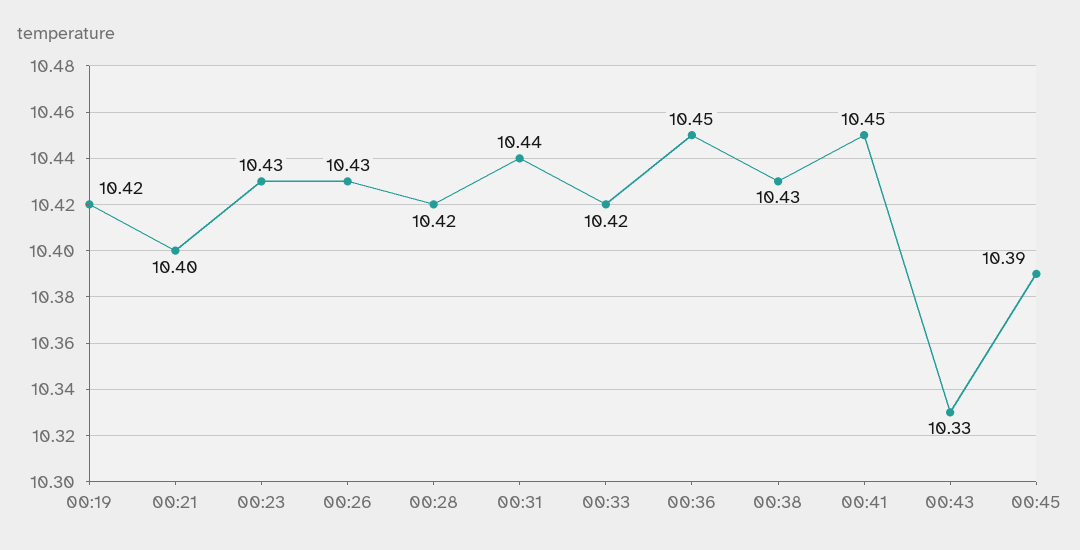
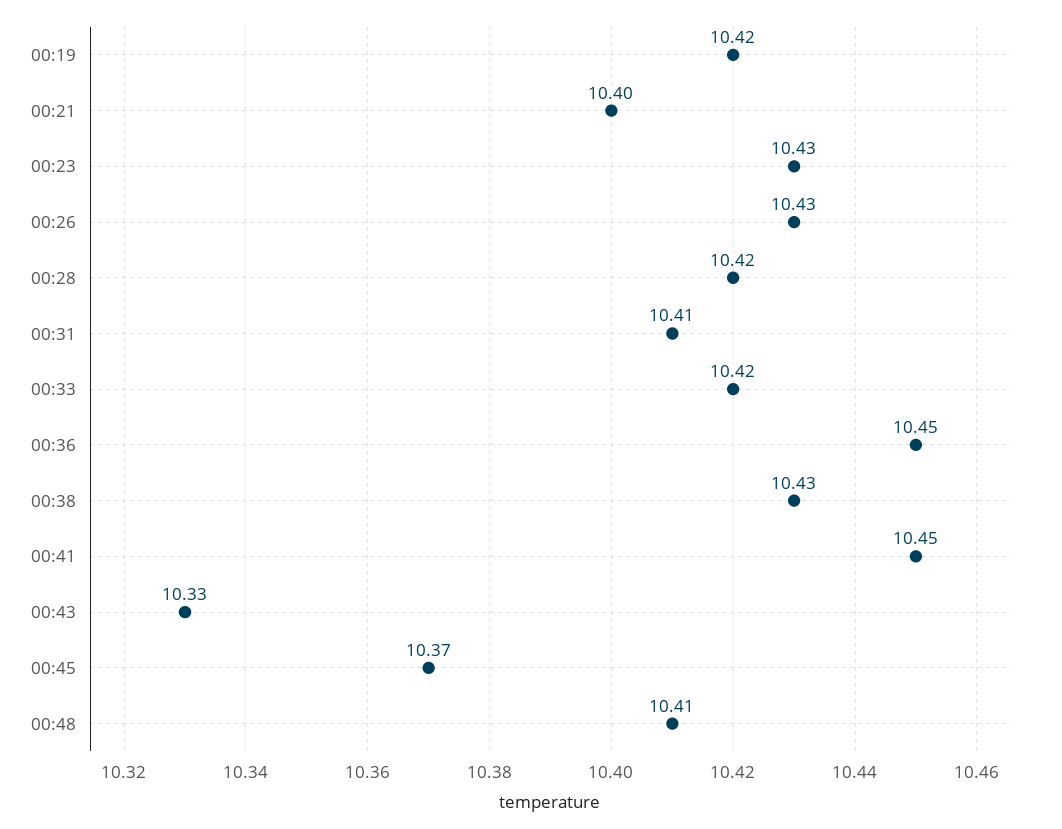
00:31: 10.44 -> 10.41
00:45: 10.39 -> 10.37
00:48: none -> 10.41

